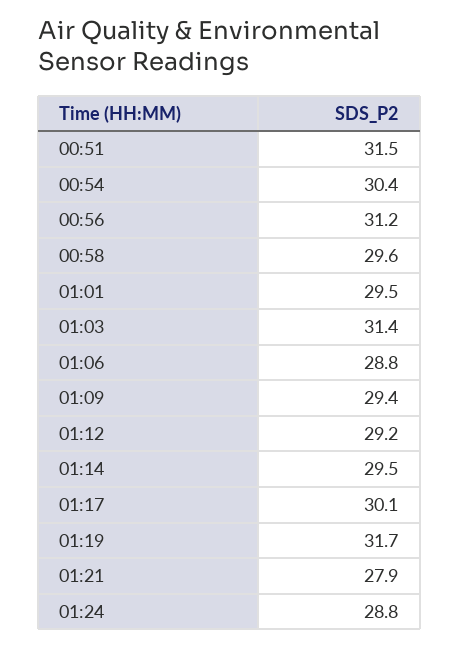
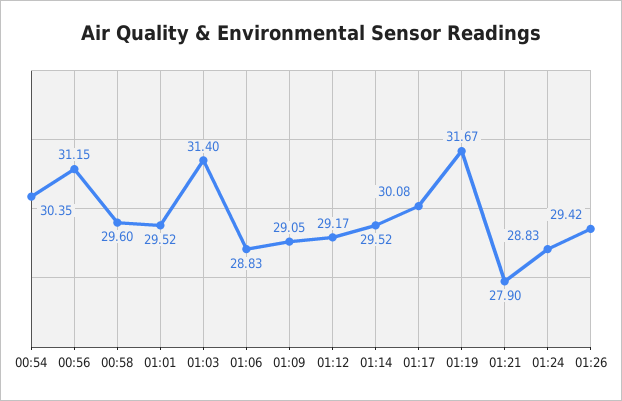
00:51: 31.5 -> none
01:09: 29.4 -> 29.05
01:26: none -> 29.42

